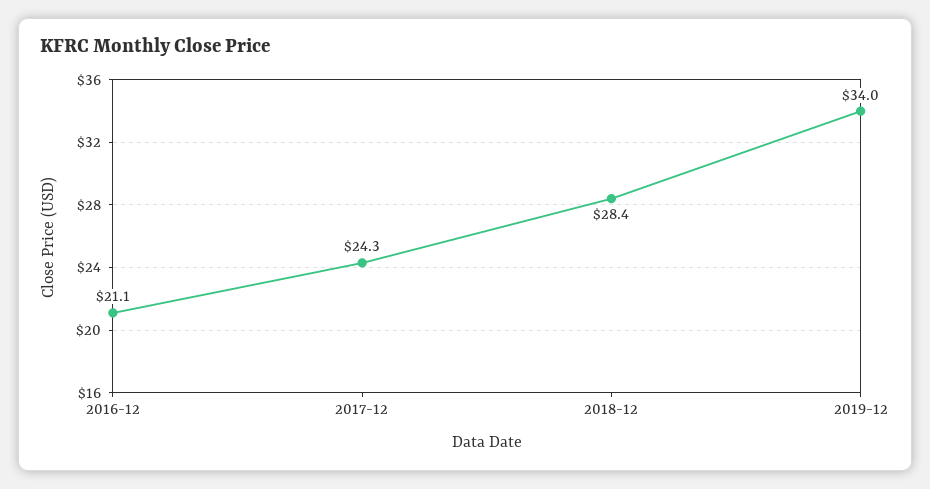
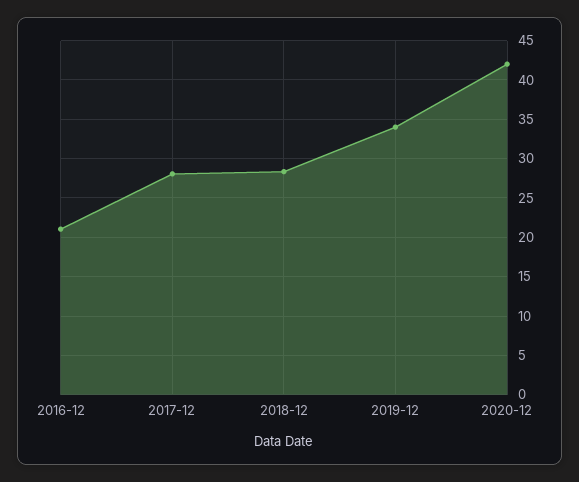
2017-12: 24.3 -> 28
2020-12: none -> 42

